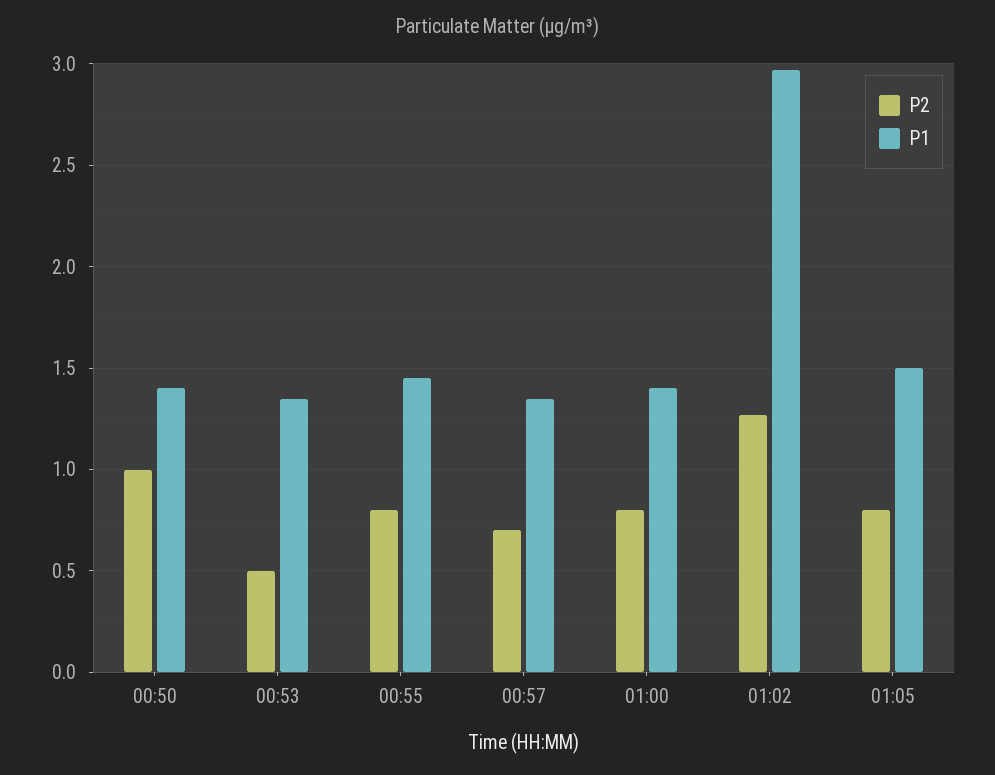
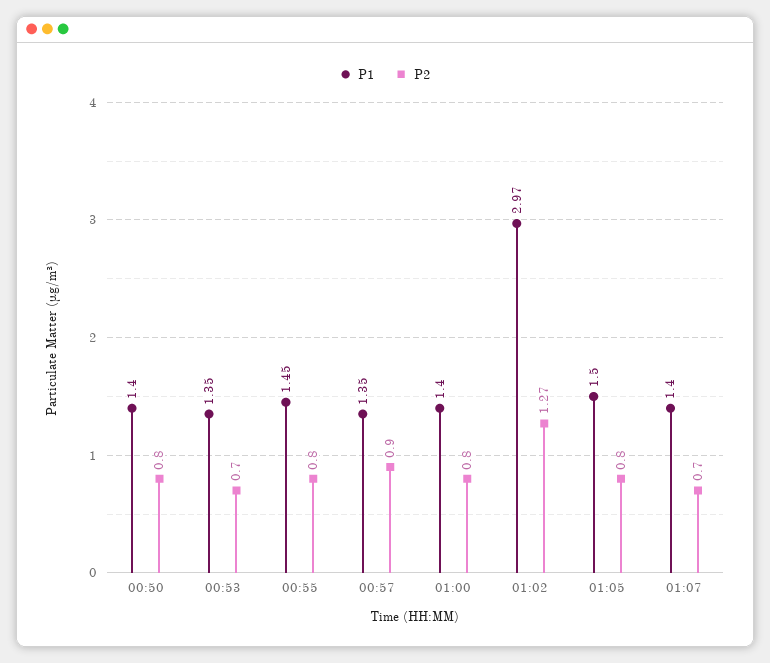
P2, 00:50: 1 -> 0.8
P2, 00:53: 0.5 -> 0.7
P2, 00:57: 0.7 -> 0.9
P1, 01:07: none -> 1.4
P2, 01:07: none -> 0.7

